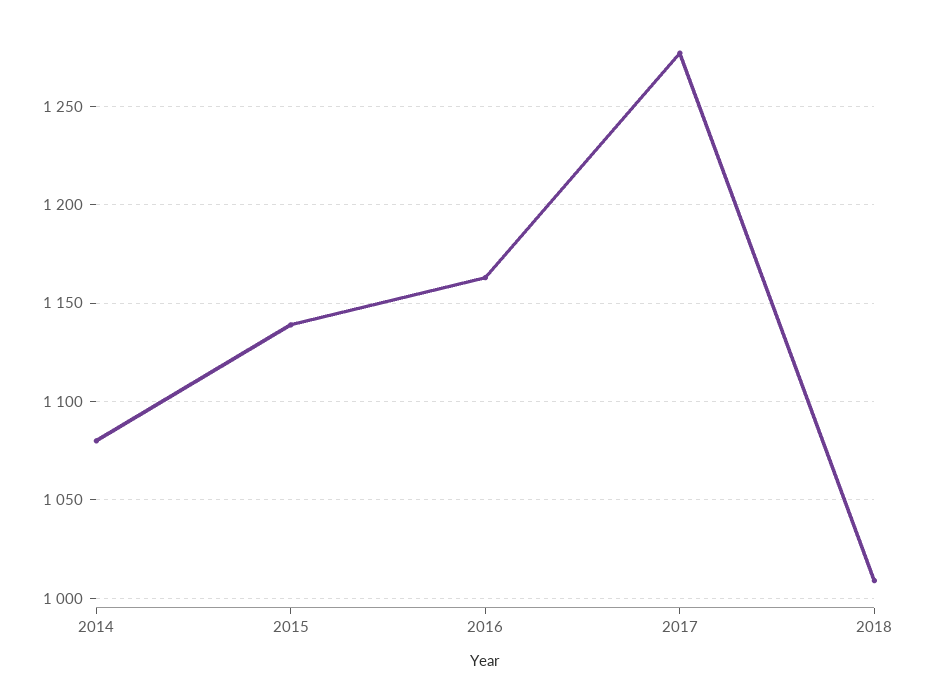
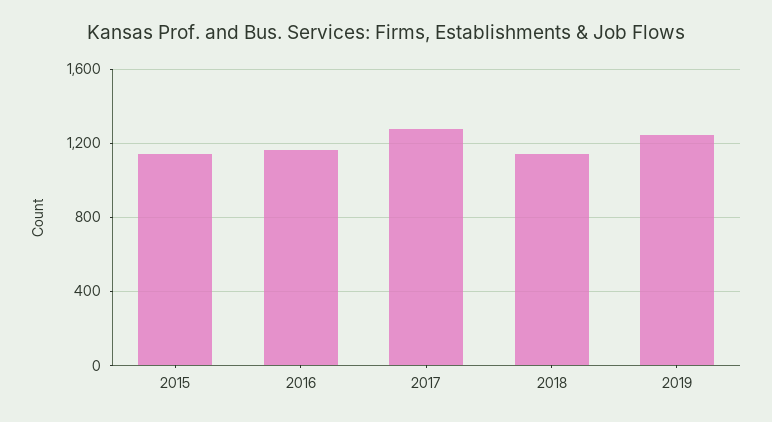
2014: 1080 -> none
2018: 1010 -> 1150
2019: none -> 1250

